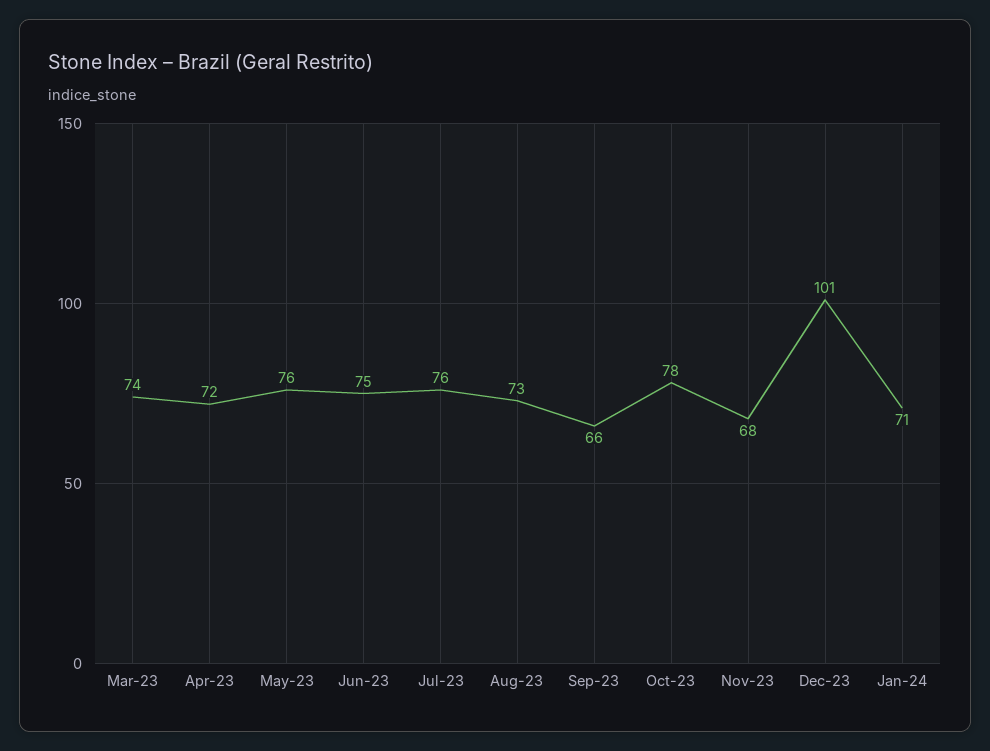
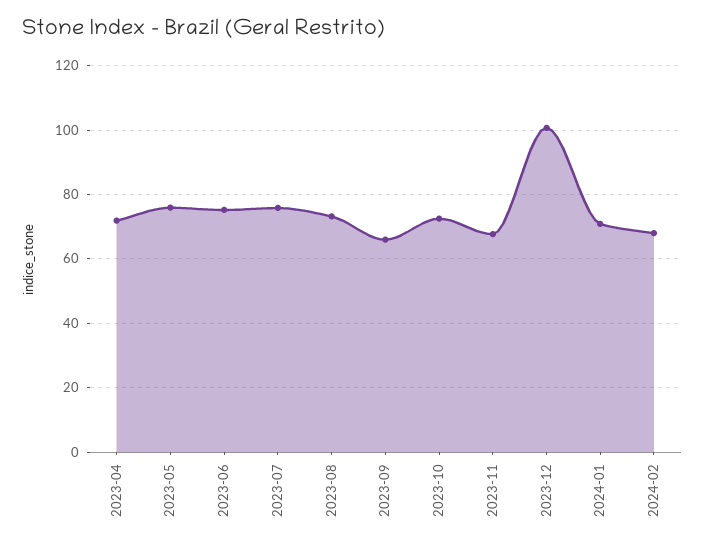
Mar-23: 74 -> none
Oct-23: 78 -> 72
2024-02: none -> 68

